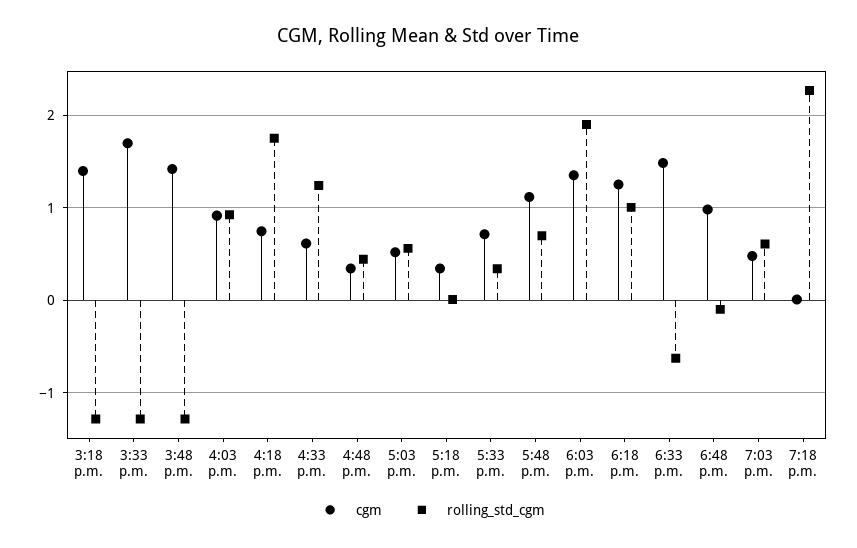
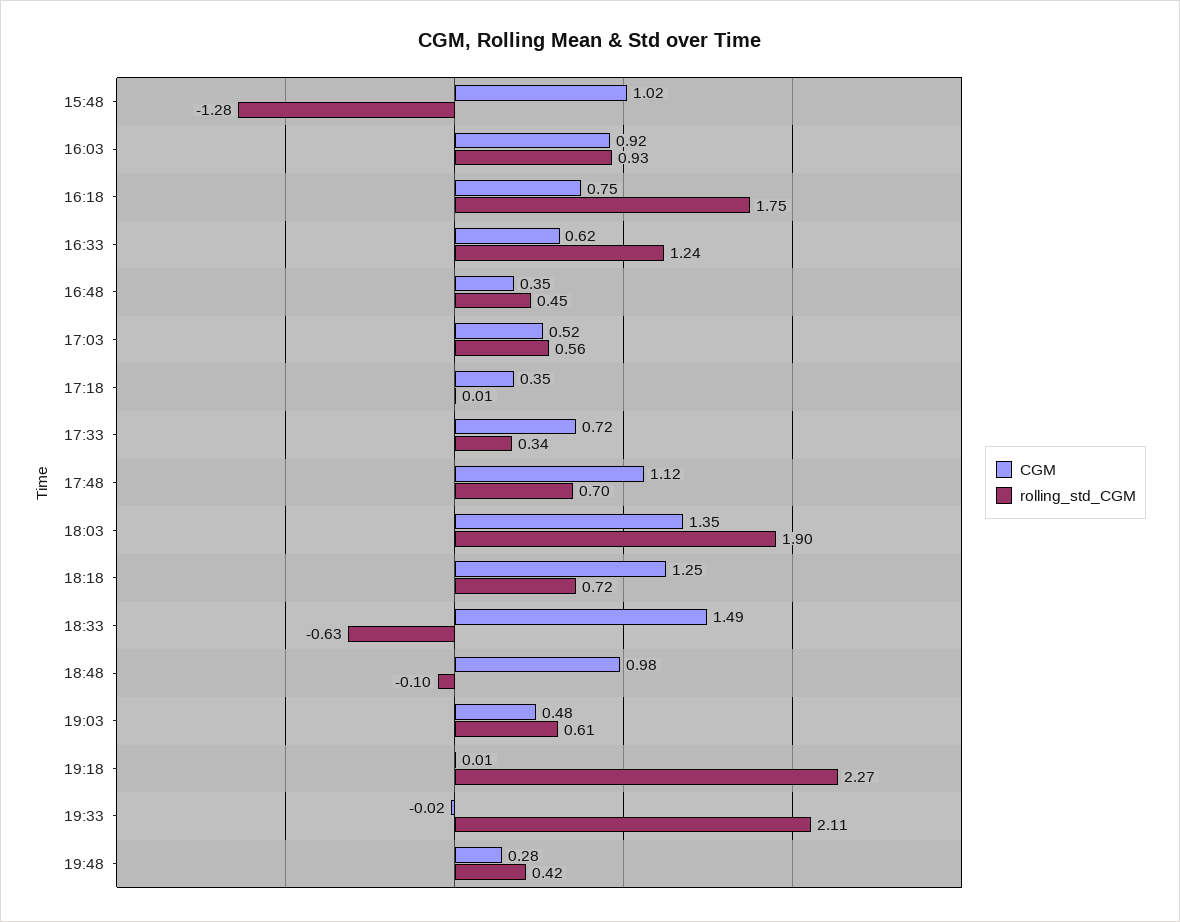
cgm, 3:18 p.m.: 1.4 -> none
rolling_std_cgm, 3:18 p.m.: -1.3 -> none
cgm, 3:33 p.m.: 1.7 -> none
rolling_std_cgm, 3:33 p.m.: -1.3 -> none
cgm, 3:48 p.m.: 1.4 -> 1.02
rolling_std_cgm, 6:18 p.m.: 1 -> 0.72
cgm, 19:33: none -> -0.02
rolling_std_cgm, 19:33: none -> 2.11
cgm, 19:48: none -> 0.28
rolling_std_cgm, 19:48: none -> 0.42

